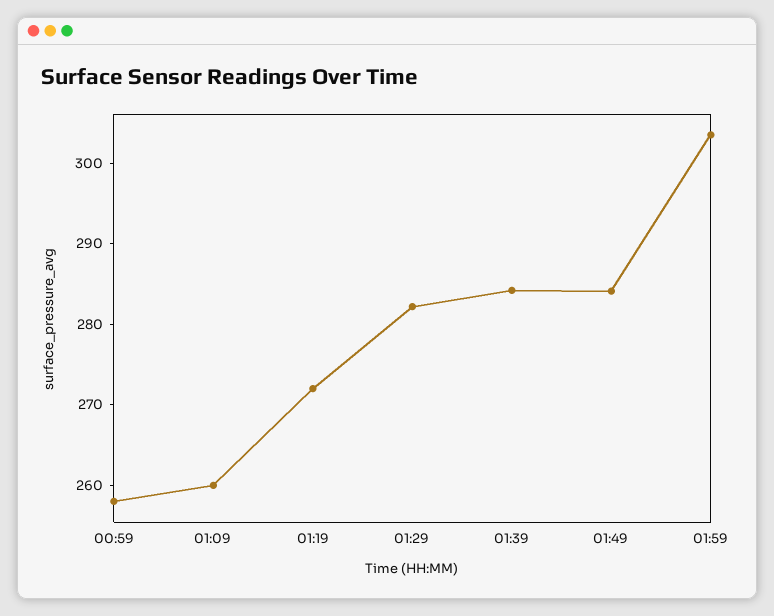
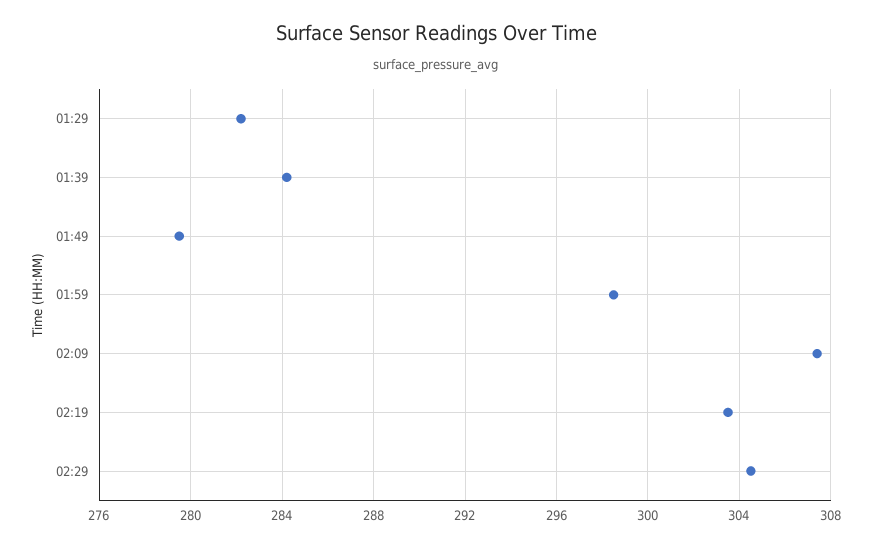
00:59: 258 -> none
01:09: 260 -> none
01:19: 272 -> none
01:49: 284 -> 279.5
01:59: 304 -> 298.5
02:09: none -> 307.5
02:19: none -> 303.5
02:29: none -> 304.5

